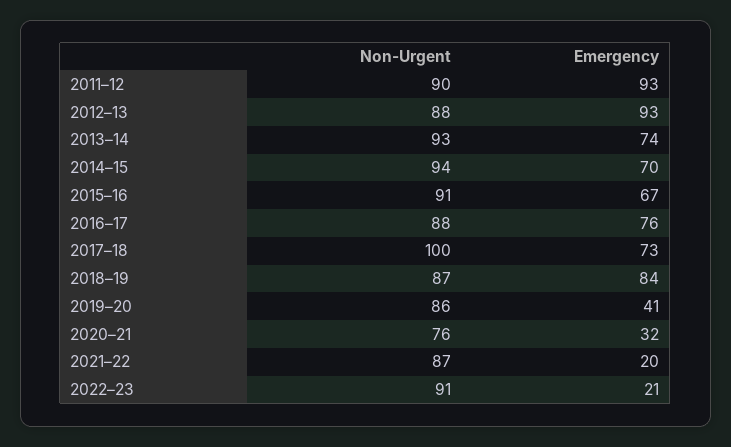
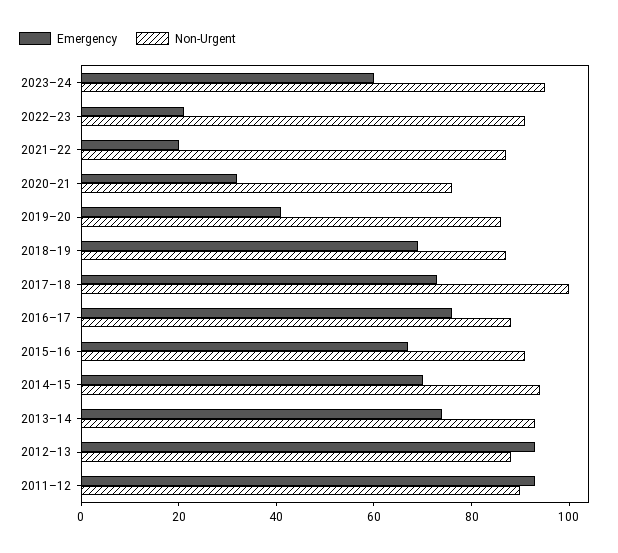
Emergency, 2018–19: 84 -> 70
Emergency, 2023–24: none -> 60
Non-Urgent, 2023–24: none -> 95

